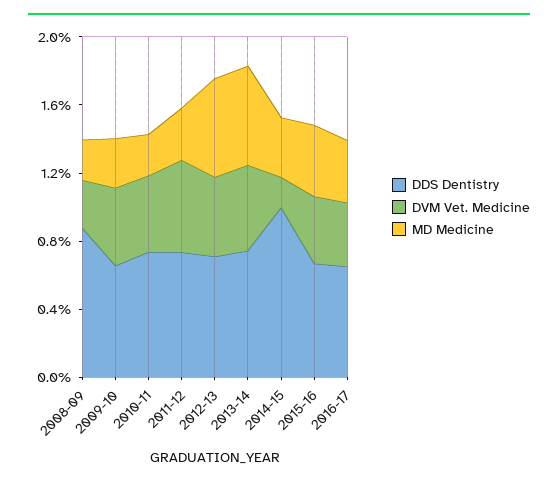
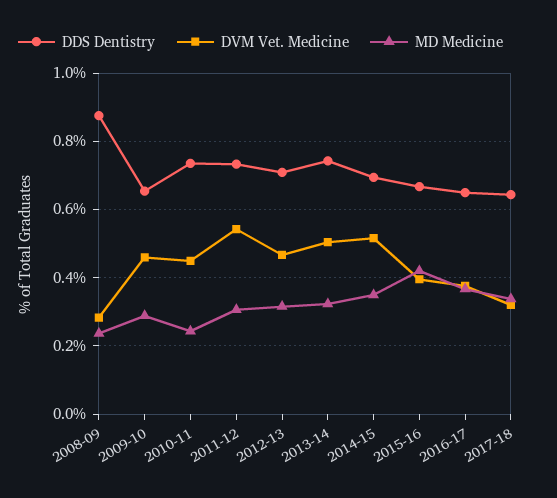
MD Medicine, 2012-13: 0.6 -> 0.32
MD Medicine, 2013-14: 0.6 -> 0.32
DDS Dentistry, 2014-15: 1 -> 0.7
DVM Vet. Medicine, 2014-15: 0.2 -> 0.52
DDS Dentistry, 2017-18: none -> 0.64
DVM Vet. Medicine, 2017-18: none -> 0.32
MD Medicine, 2017-18: none -> 0.34

